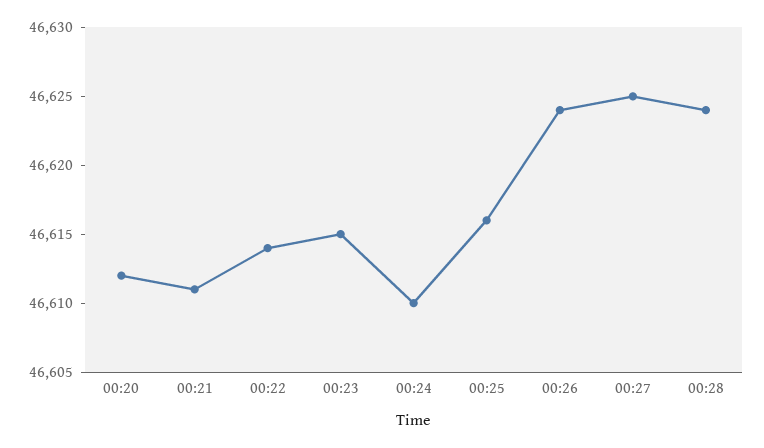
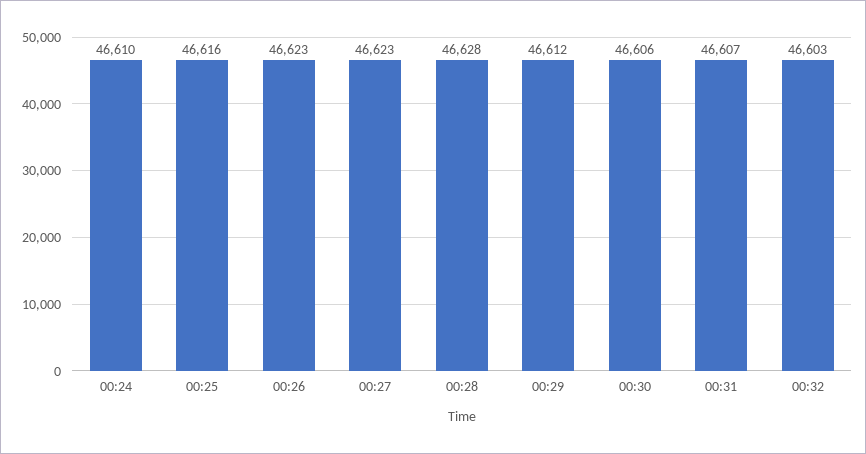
00:20: 46612 -> none
00:21: 46611 -> none
00:22: 46614 -> none
00:23: 46615 -> none
00:26: 46624 -> 46623
00:27: 46625 -> 46623
00:28: 46624 -> 46628
00:29: none -> 46612
00:30: none -> 46606
00:31: none -> 46607
00:32: none -> 46603

